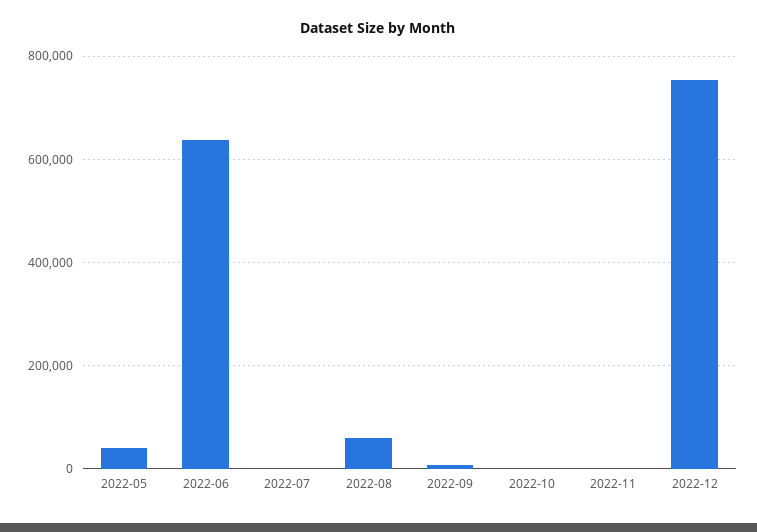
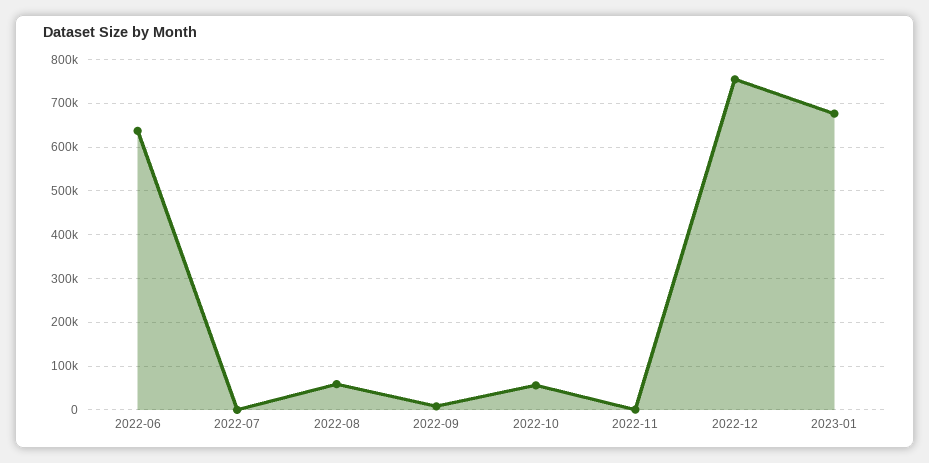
2022-05: 40000 -> none
2022-10: 0 -> 60000
2023-01: none -> 680000

